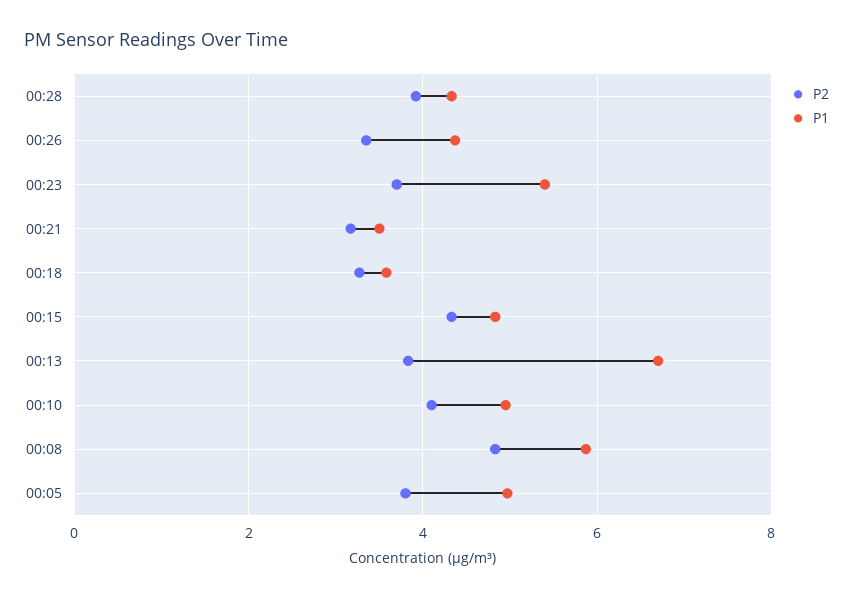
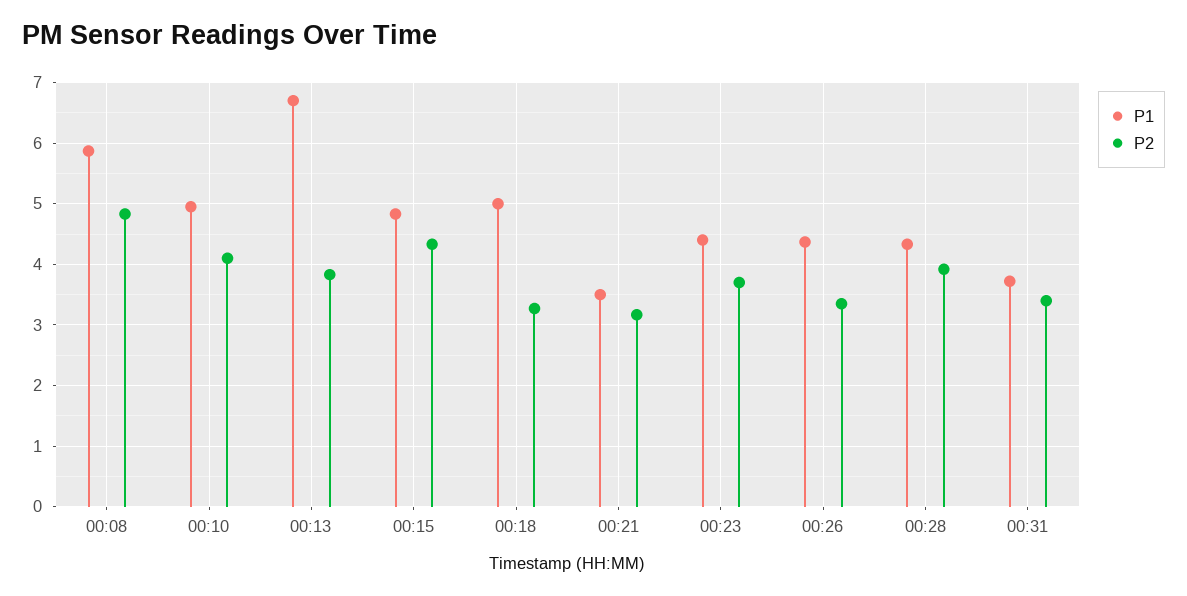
P1, 00:23: 5.4 -> 4.4
P1, 00:18: 3.6 -> 5
P2, 00:05: 3.8 -> none
P1, 00:05: 5 -> none
P1, 00:31: none -> 3.7
P2, 00:31: none -> 3.4

